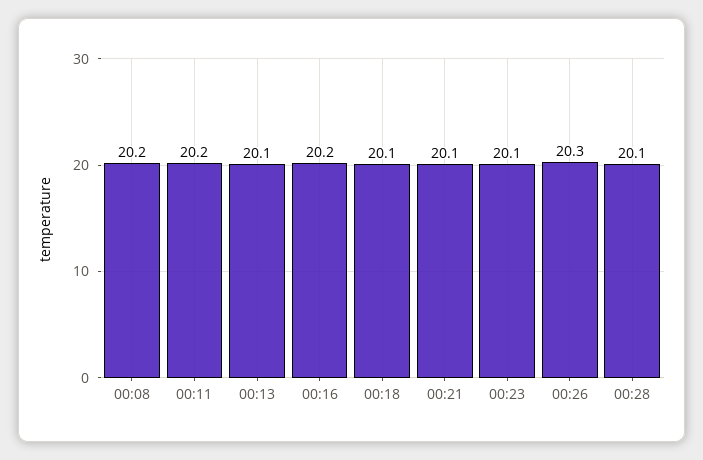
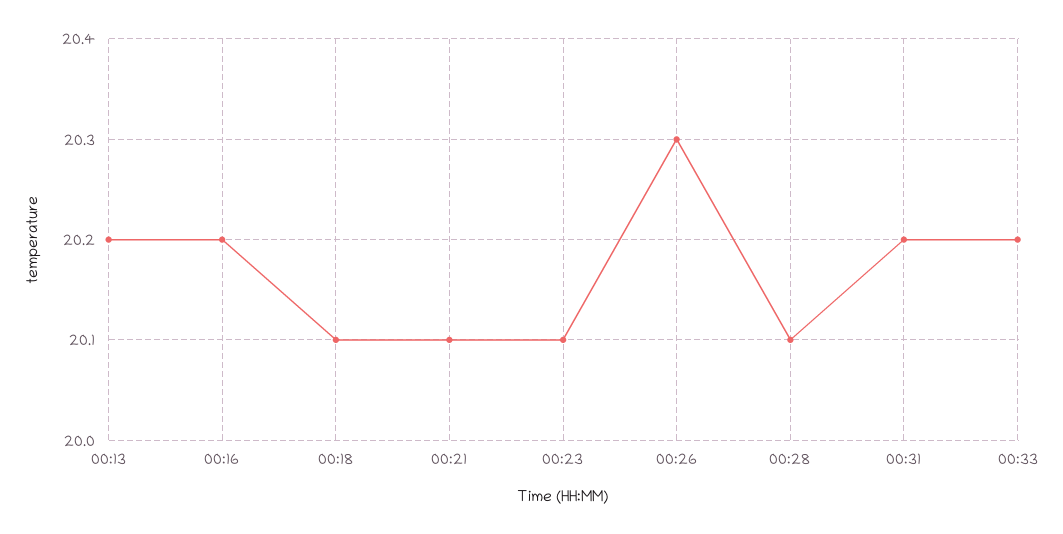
00:08: 20.2 -> none
00:11: 20.2 -> none
00:13: 20.1 -> 20.2
00:31: none -> 20.2
00:33: none -> 20.2

